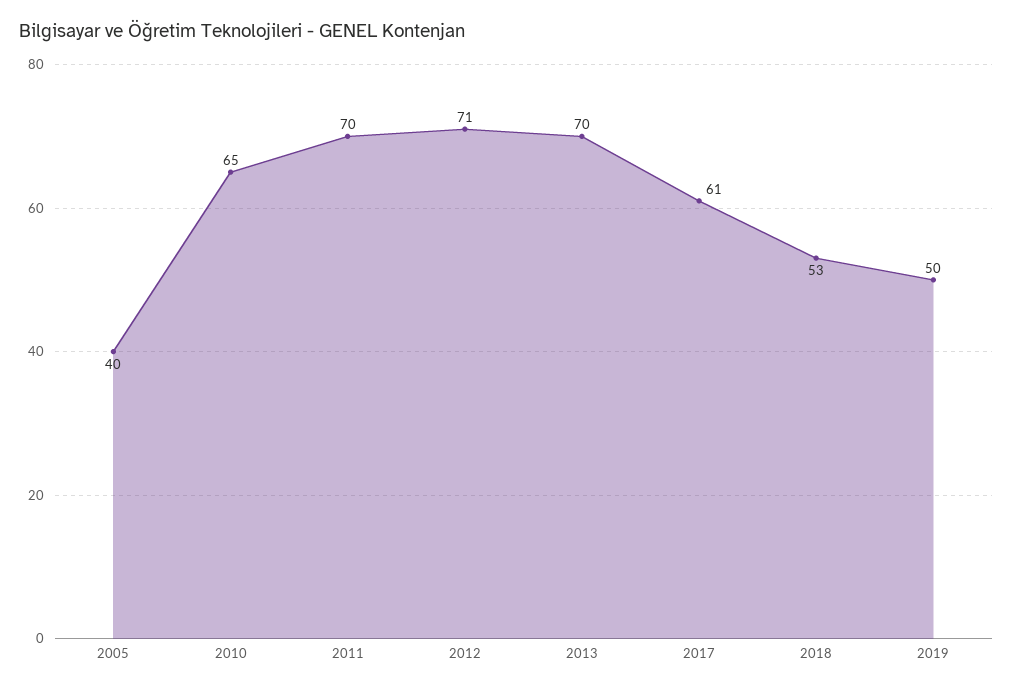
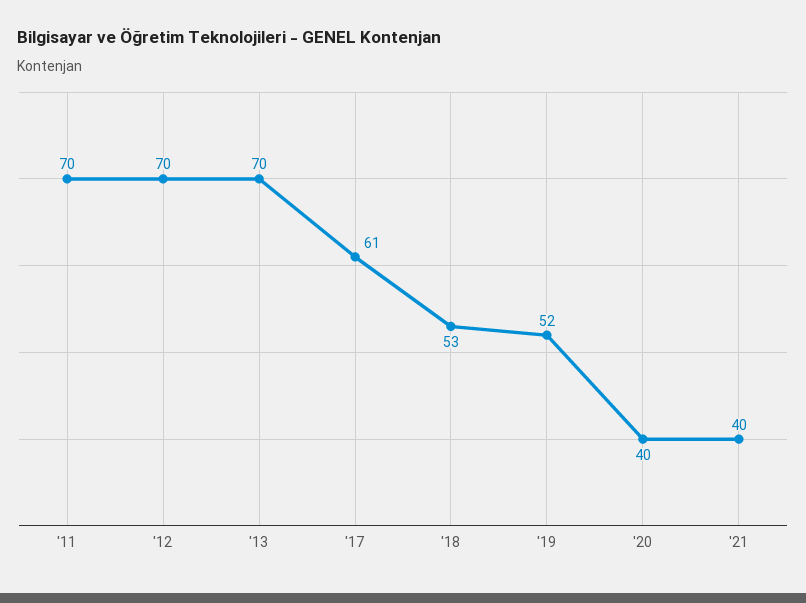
2005: 40 -> none
2010: 65 -> none
2012: 71 -> 70
2019: 50 -> 52
'20: none -> 40
'21: none -> 40

